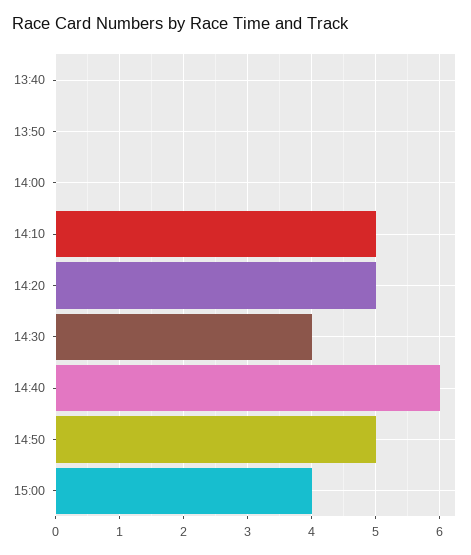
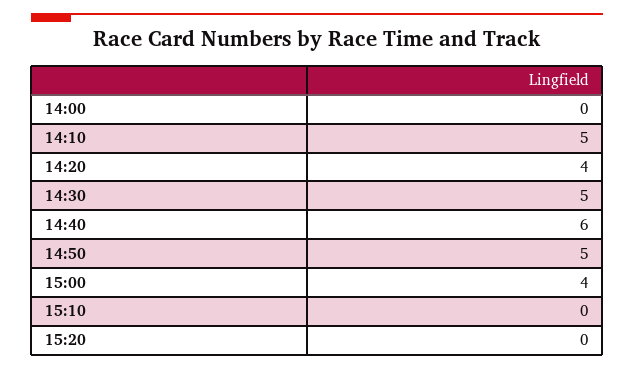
13:40: 0 -> none
13:50: 0 -> none
14:20: 5 -> 4
14:30: 4 -> 5
15:10: none -> 0
15:20: none -> 0

